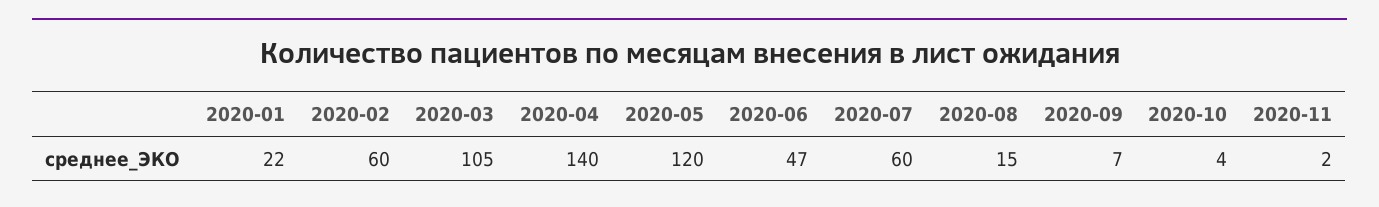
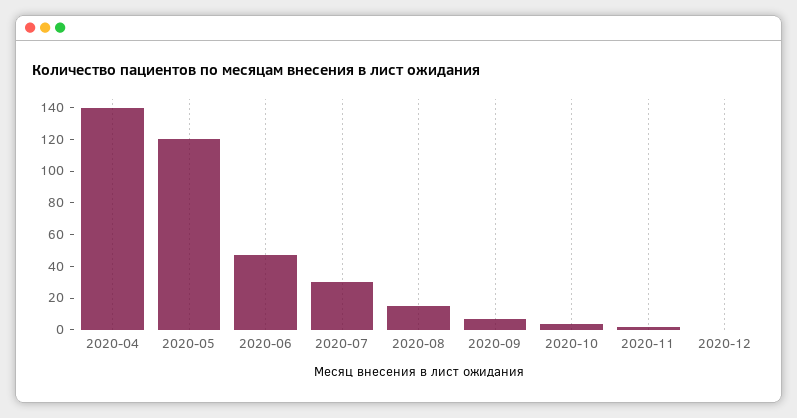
2020-01: 22 -> none
2020-02: 60 -> none
2020-03: 105 -> none
2020-07: 60 -> 30
2020-12: none -> 0

